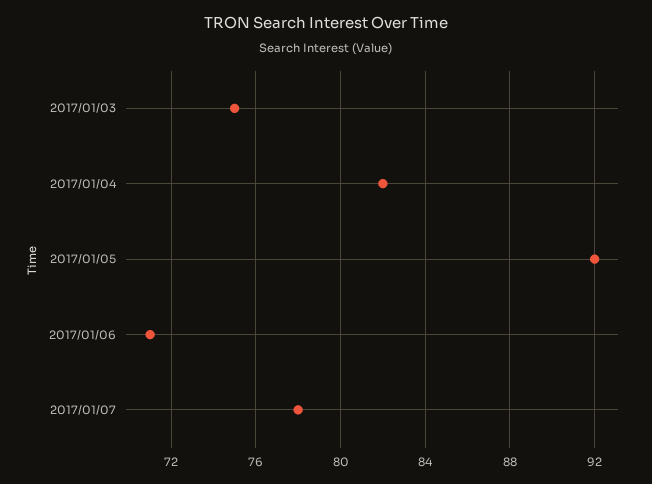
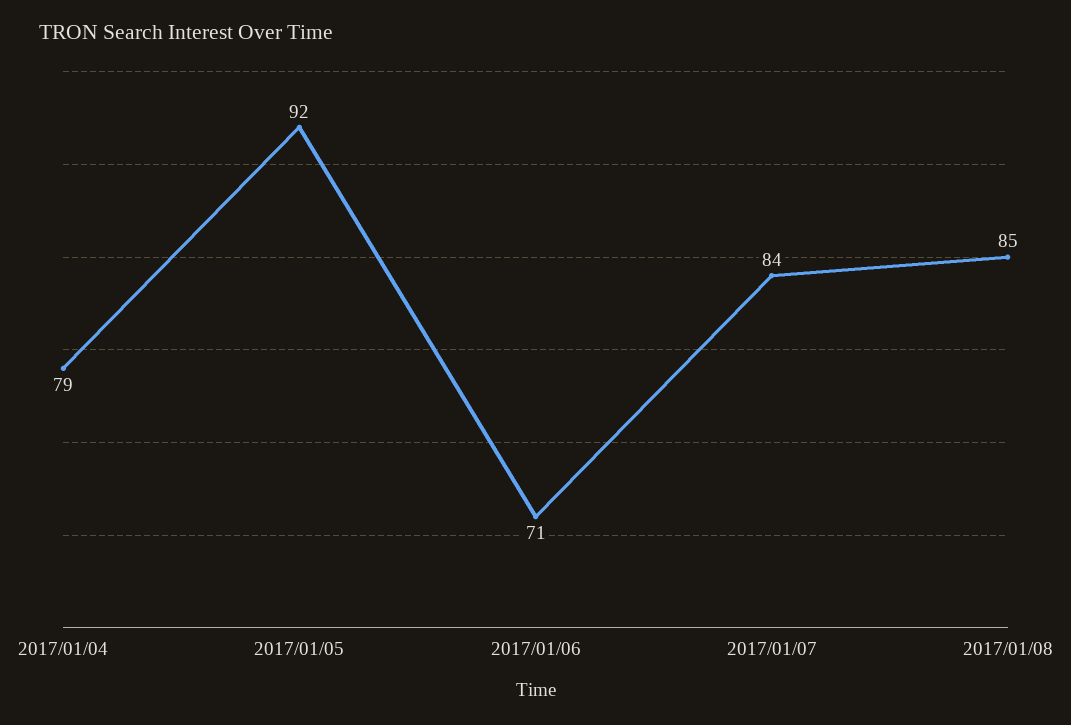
2017/01/03: 75 -> none
2017/01/04: 82 -> 79
2017/01/07: 78 -> 84
2017/01/08: none -> 85

